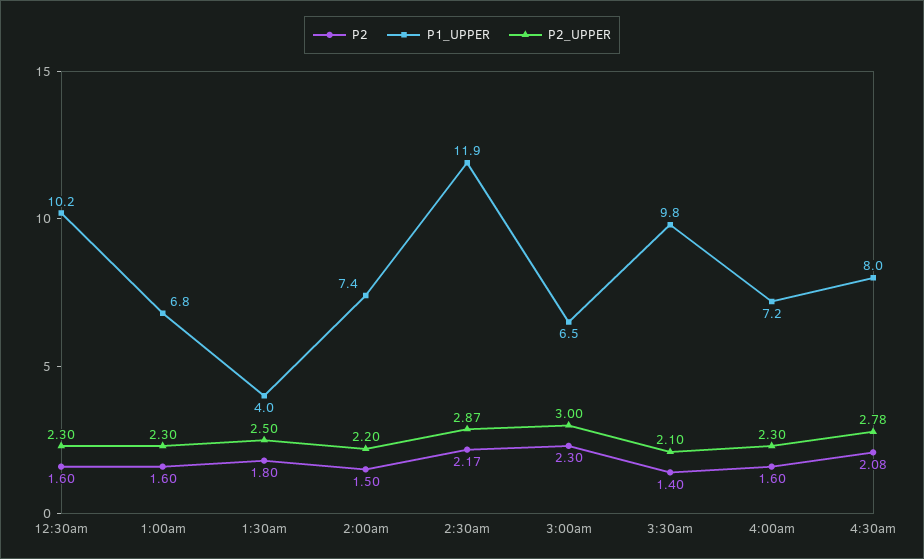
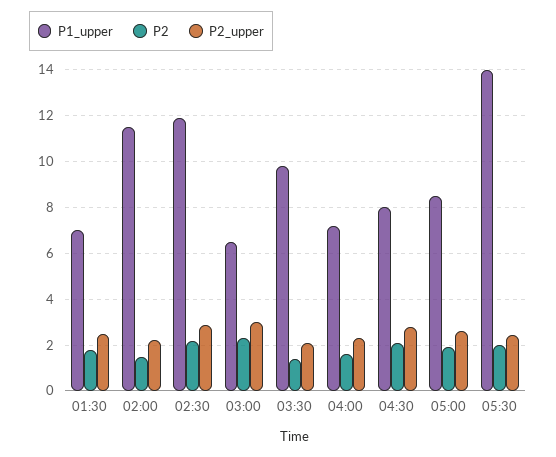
P2, 12:30am: 1.6 -> none
P1_UPPER, 12:30am: 10.2 -> none
P2_UPPER, 12:30am: 2.3 -> none
P2, 1:00am: 1.6 -> none
P1_UPPER, 1:00am: 6.8 -> none
P2_UPPER, 1:00am: 2.3 -> none
P1_UPPER, 1:30am: 4 -> 7
P1_UPPER, 2:00am: 7.4 -> 11.5
P1_UPPER, 05:00: none -> 8.5
P2, 05:00: none -> 2
P2_UPPER, 05:00: none -> 2.5
P1_UPPER, 05:30: none -> 14
P2, 05:30: none -> 2
P2_UPPER, 05:30: none -> 2.5

